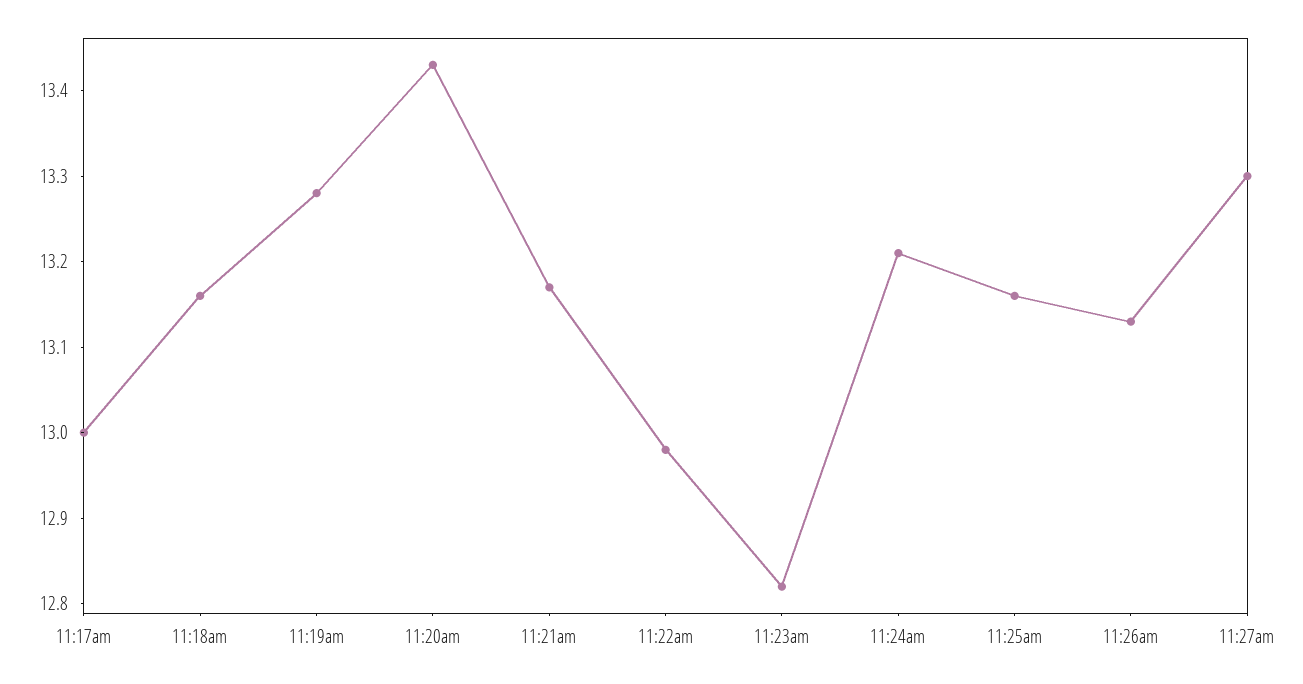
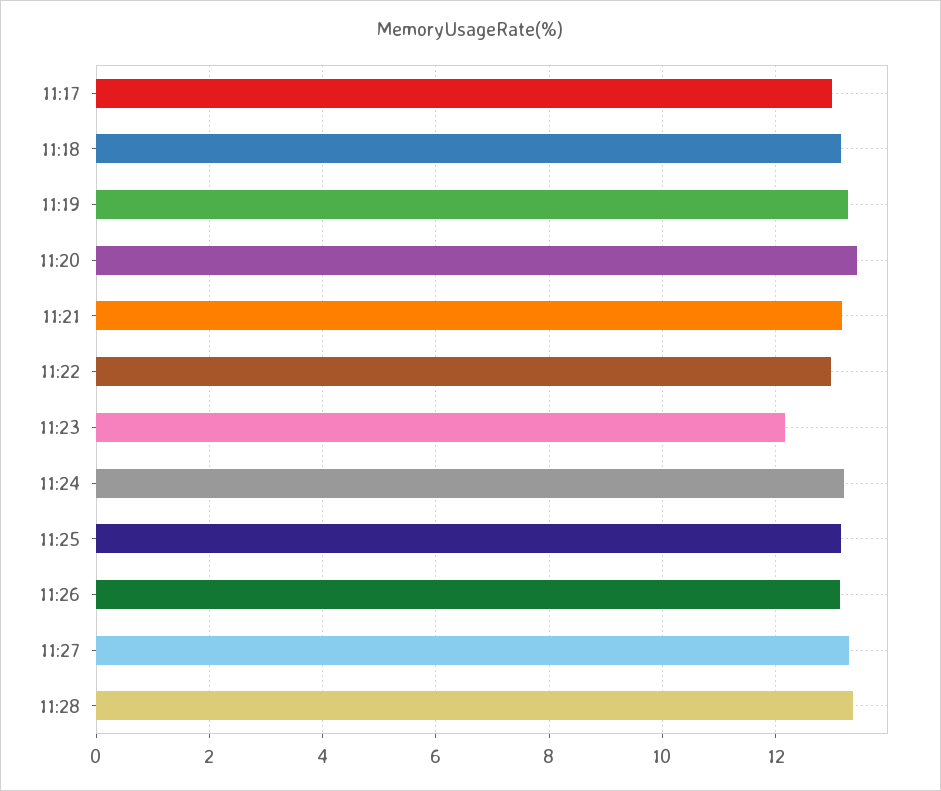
11:23am: 12.82 -> 12.2
11:28: none -> 13.4

